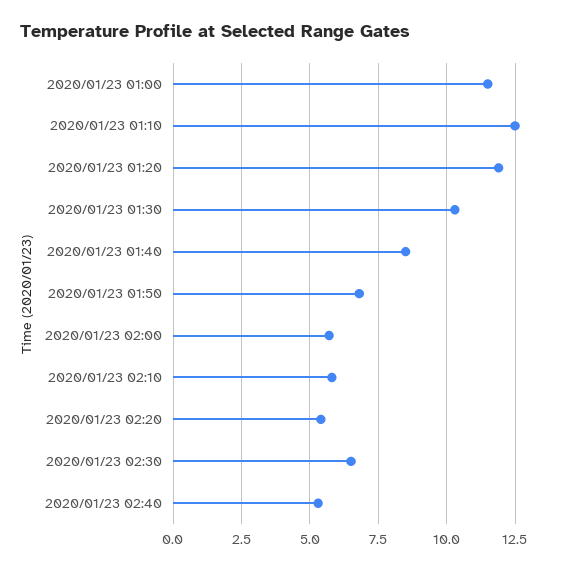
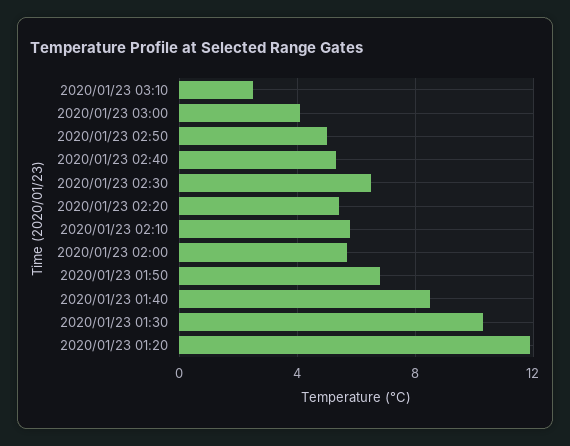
2020/01/23 01:00: 11.5 -> none
2020/01/23 01:10: 12.5 -> none
2020/01/23 03:10: none -> 2.5
2020/01/23 03:00: none -> 4
2020/01/23 02:50: none -> 5

